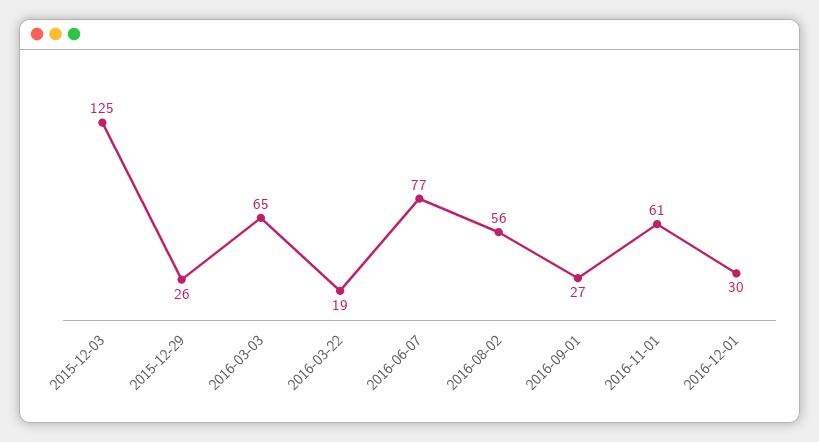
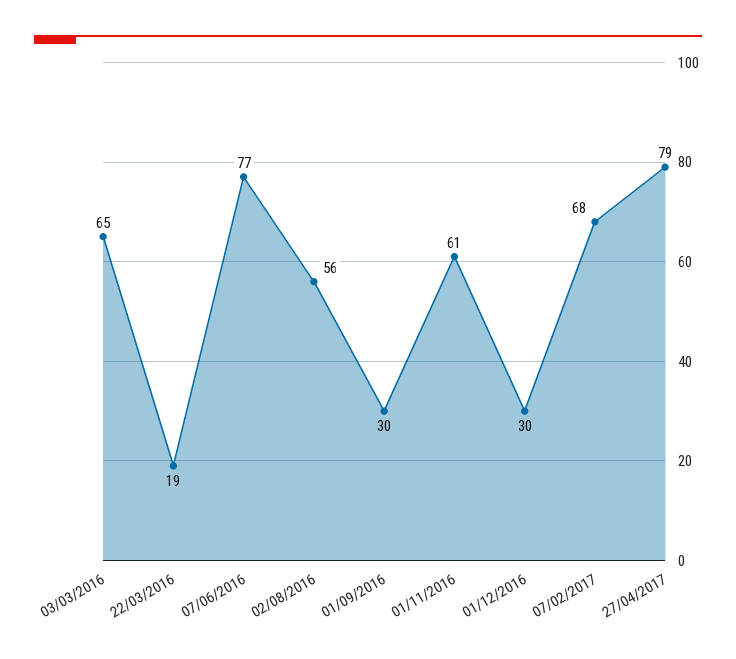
2015-12-03: 125 -> none
2015-12-29: 26 -> none
2016-09-01: 27 -> 30
07/02/2017: none -> 68
27/04/2017: none -> 79

